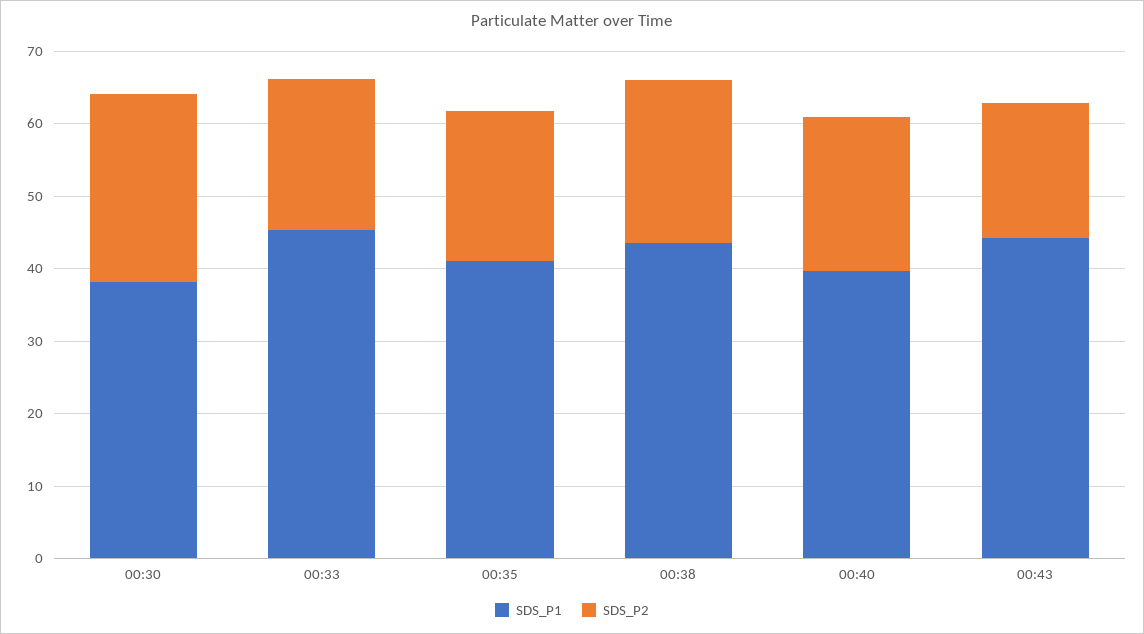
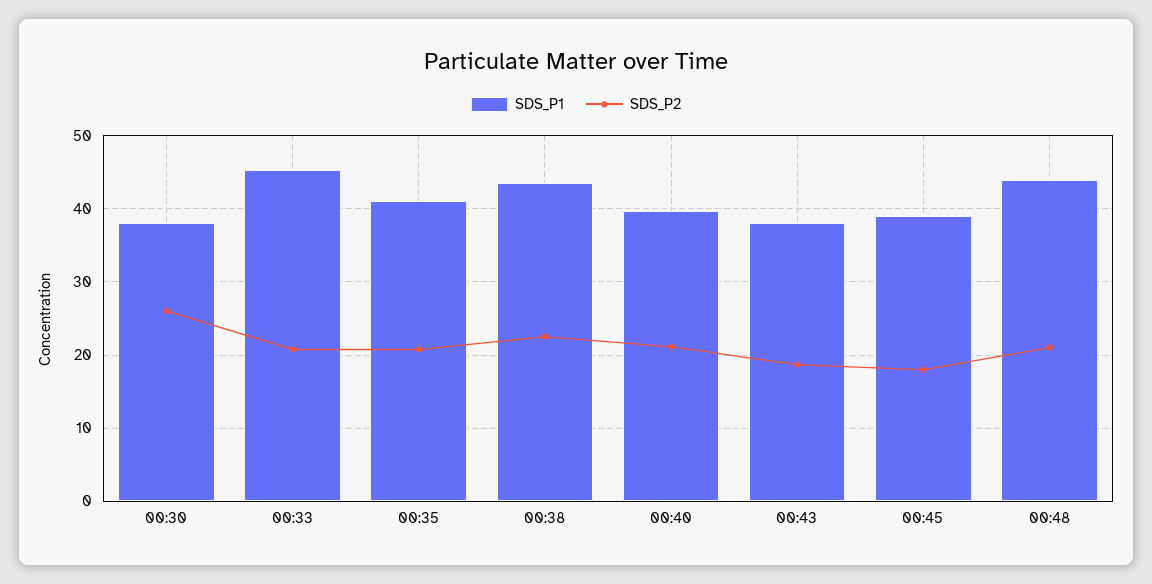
SDS_P1, 00:43: 44 -> 38
SDS_P1, 00:45: none -> 39
SDS_P2, 00:45: none -> 18
SDS_P1, 00:48: none -> 44
SDS_P2, 00:48: none -> 21

